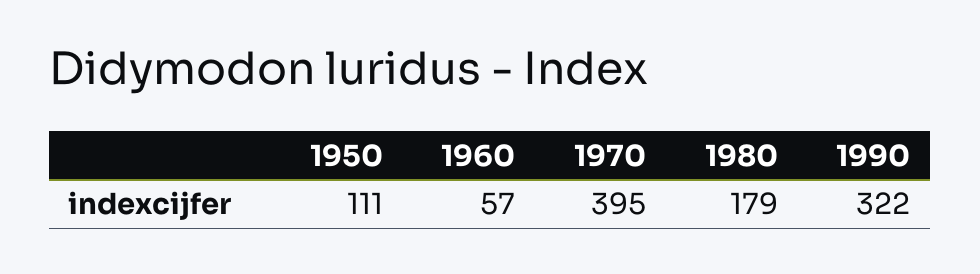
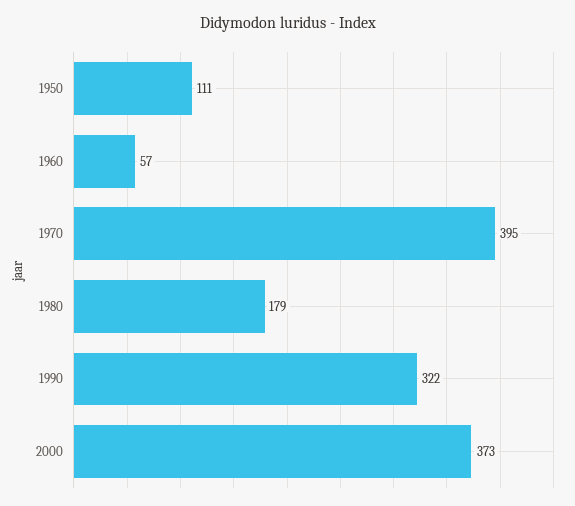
2000: none -> 373

